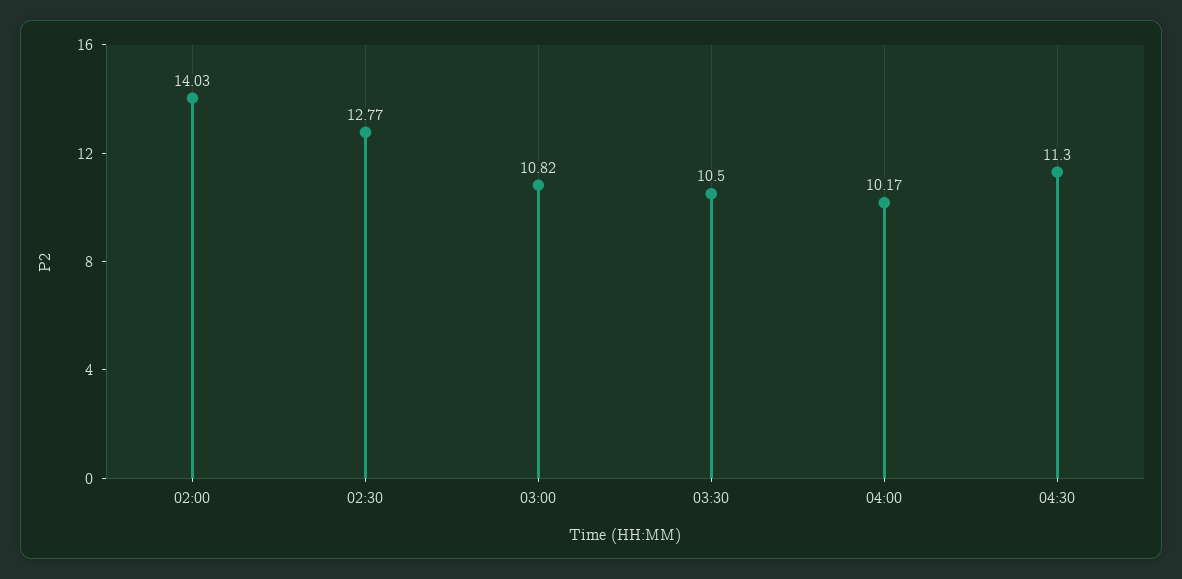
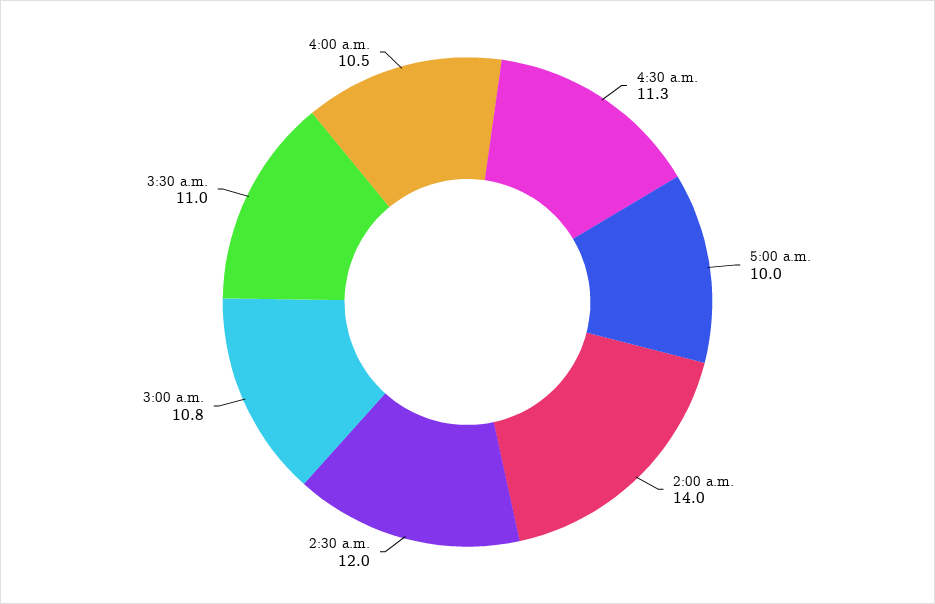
02:30: 12.77 -> 12
03:30: 10.5 -> 11
04:00: 10.17 -> 10.5
5:00 a.m.: none -> 10

